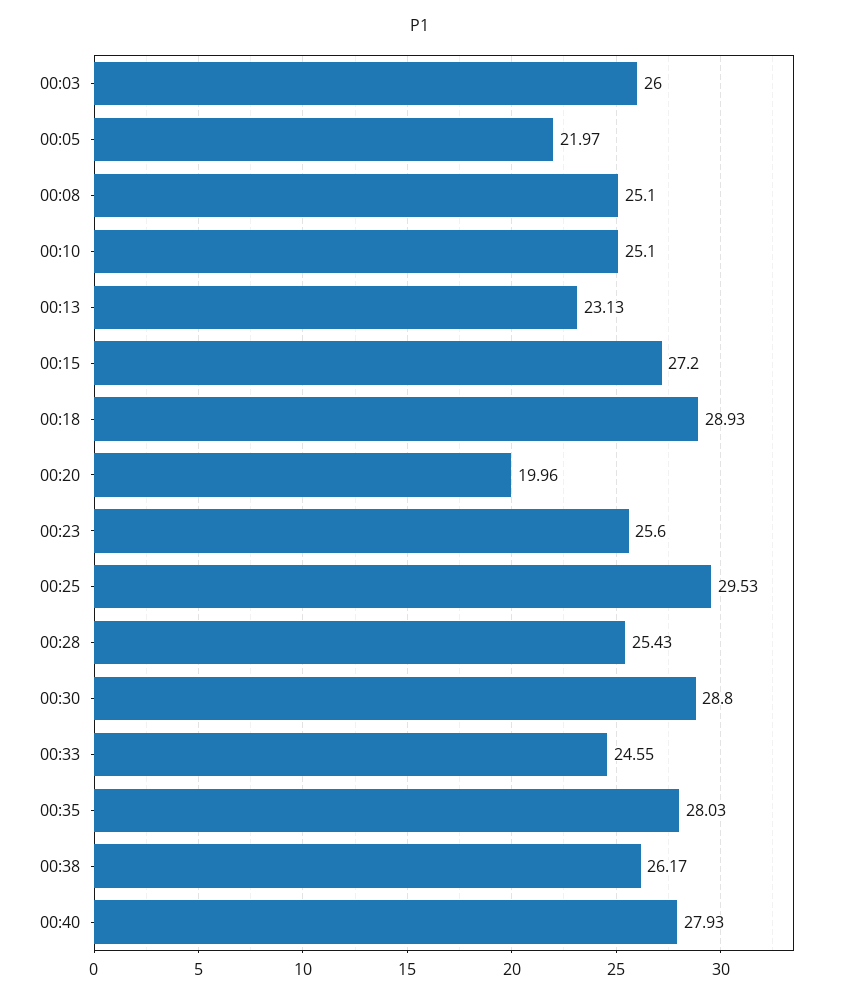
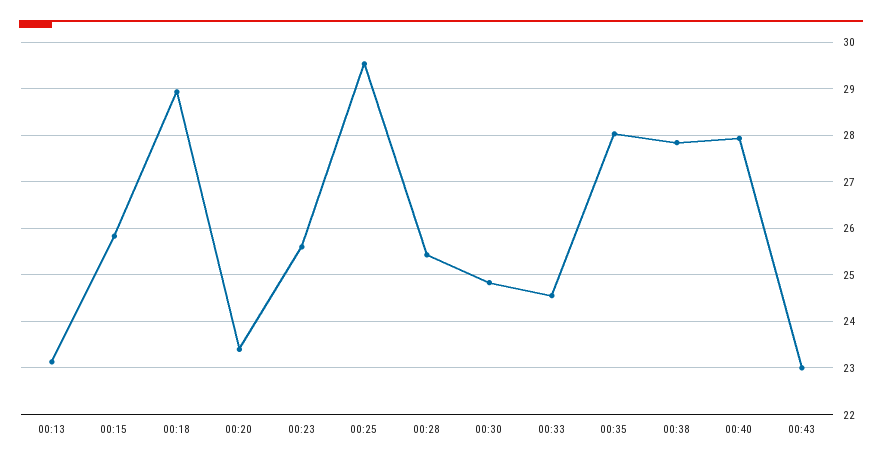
00:03: 26 -> none
00:05: 21.97 -> none
00:08: 25.1 -> none
00:10: 25.1 -> none
00:15: 27.2 -> 25.8
00:20: 19.96 -> 23.4
00:30: 28.8 -> 24.8
00:38: 26.17 -> 27.8
00:43: none -> 23

